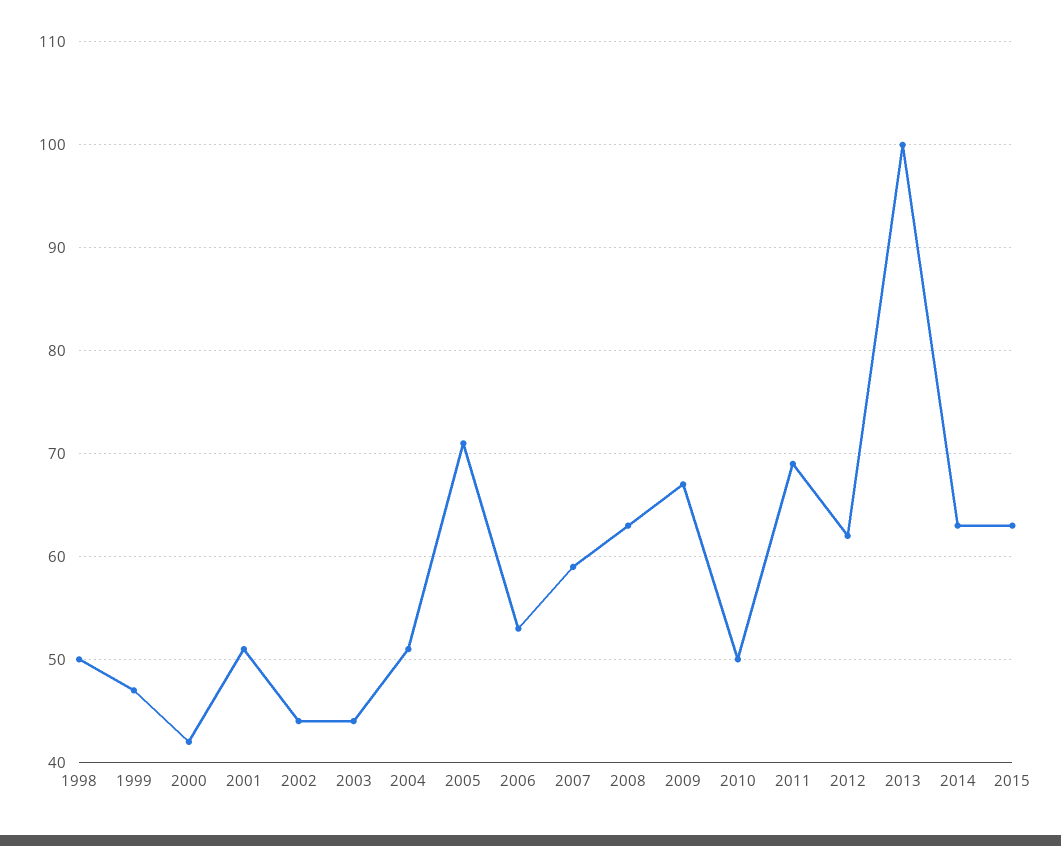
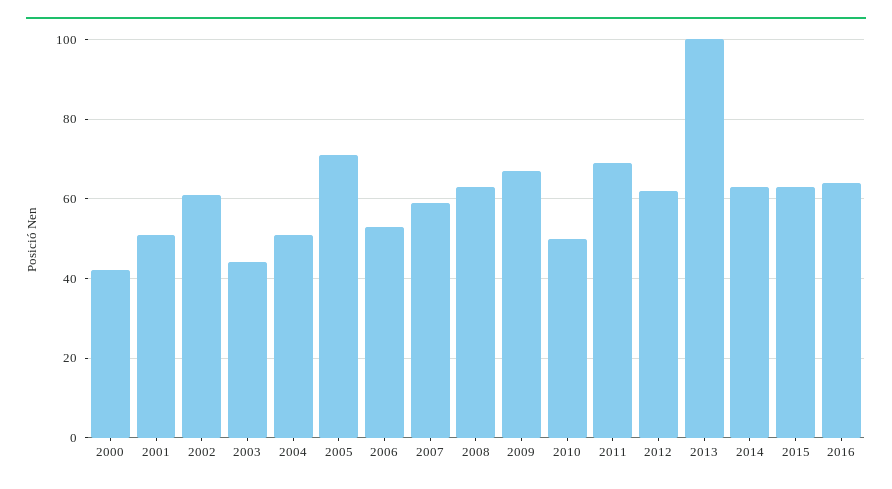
1998: 50 -> none
1999: 47 -> none
2002: 44 -> 60
2016: none -> 65

